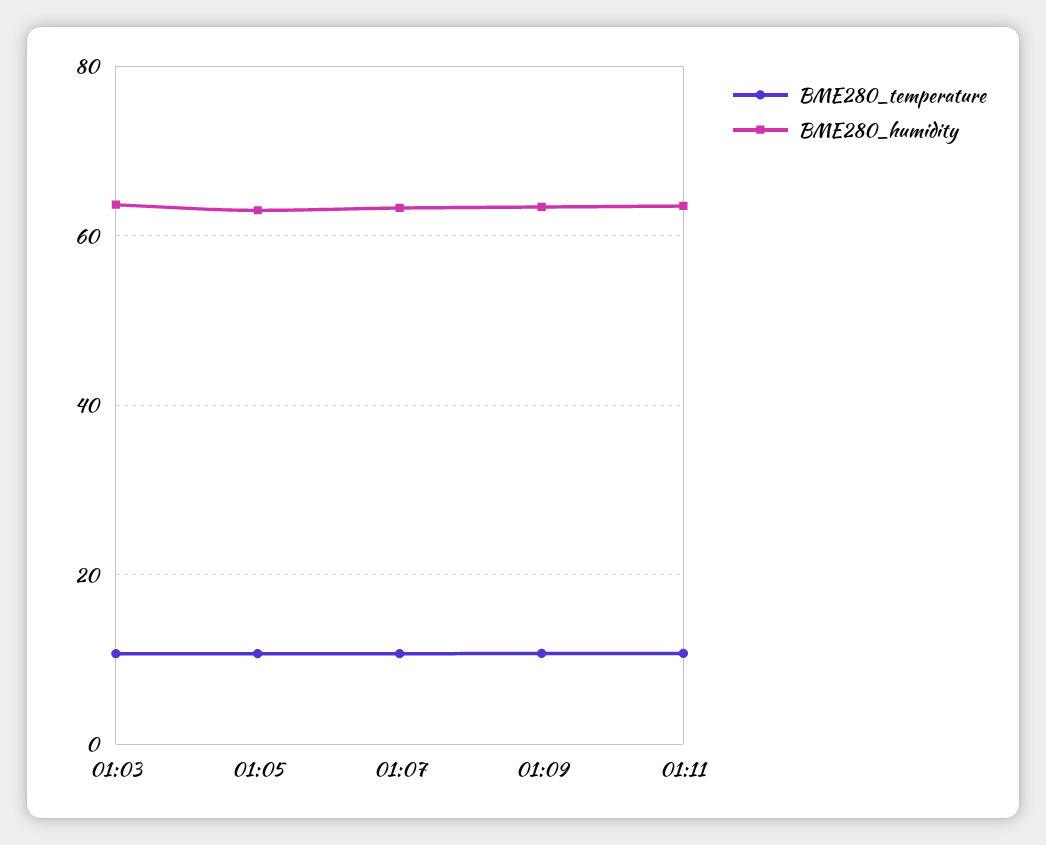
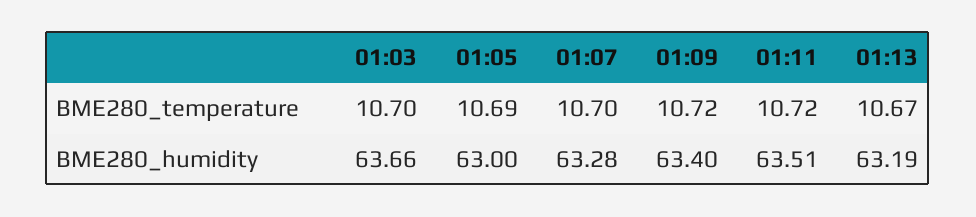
BME280_temperature, 01:13: none -> 10.67
BME280_humidity, 01:13: none -> 63.19

